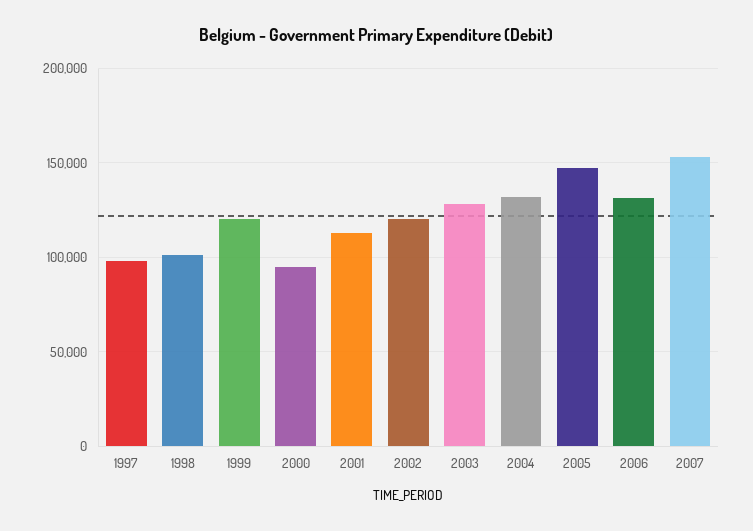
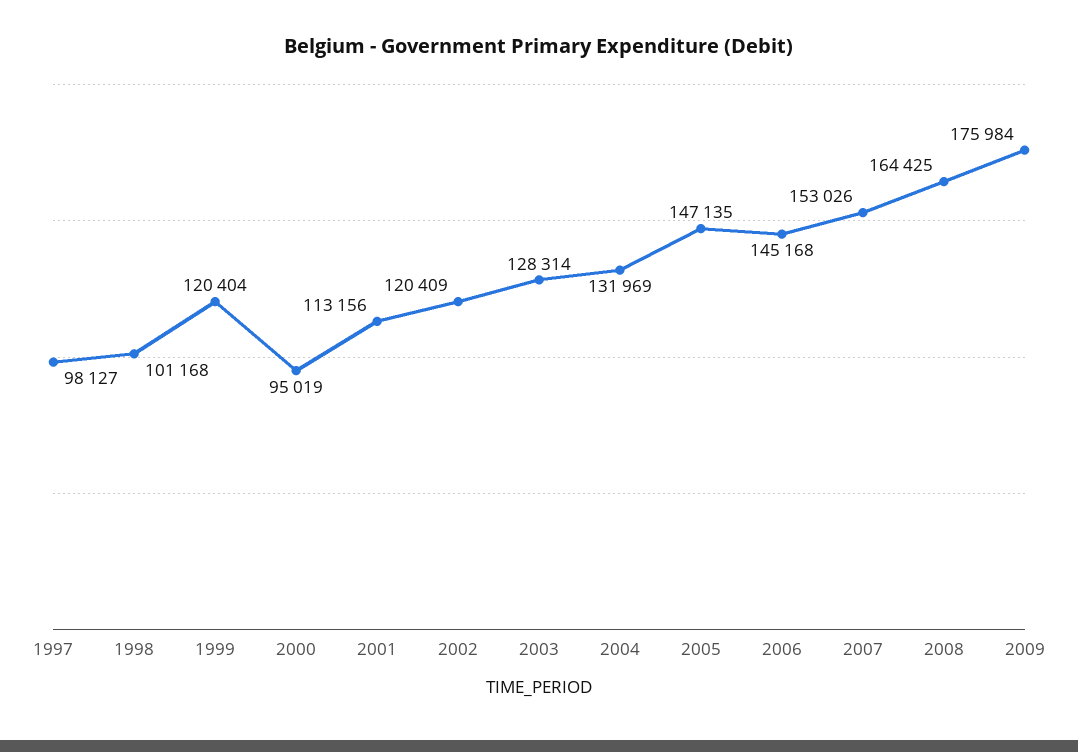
2006: 130000 -> 145168
2008: none -> 164425
2009: none -> 175984

